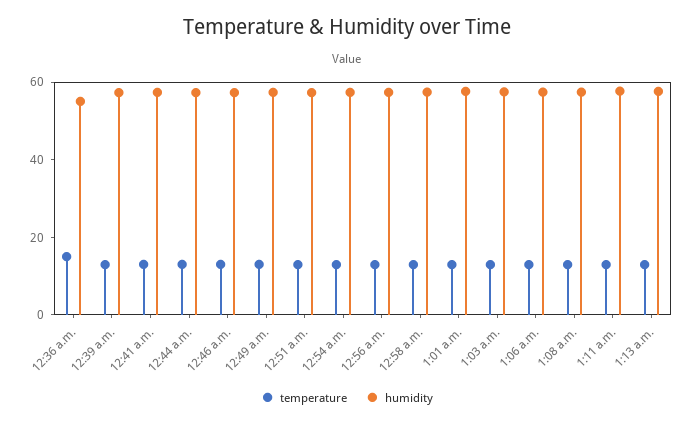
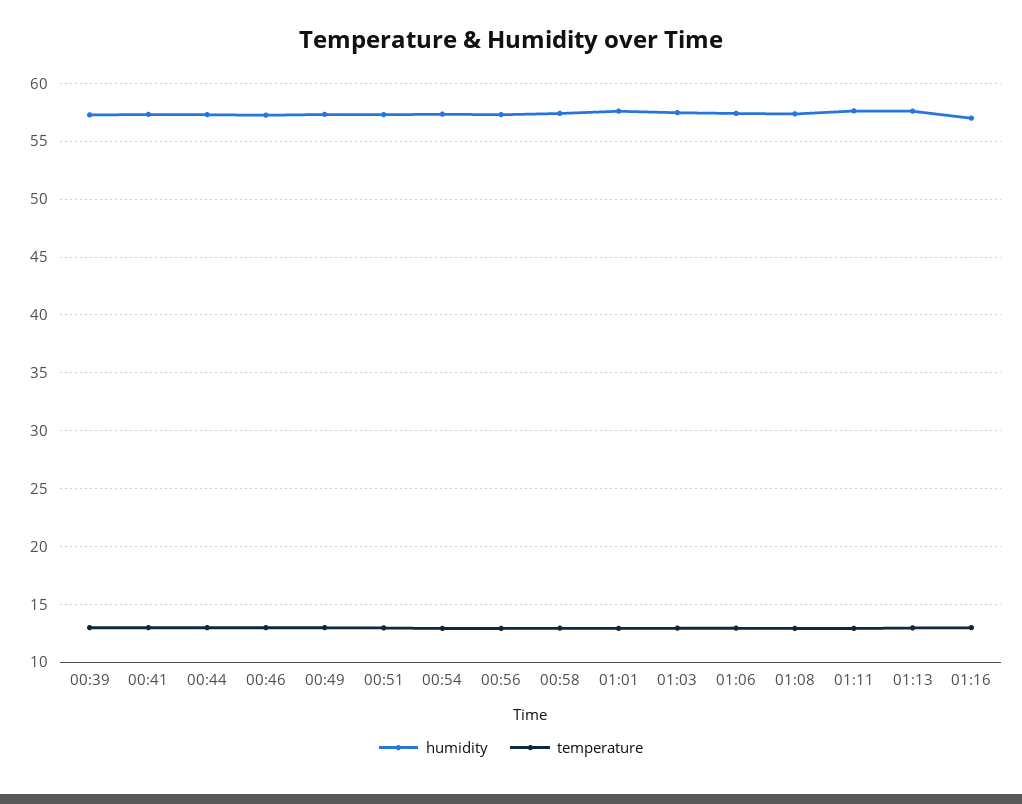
temperature, 12:36 a.m.: 15 -> none
humidity, 12:36 a.m.: 55 -> none
humidity, 01:16: none -> 57
temperature, 01:16: none -> 13

